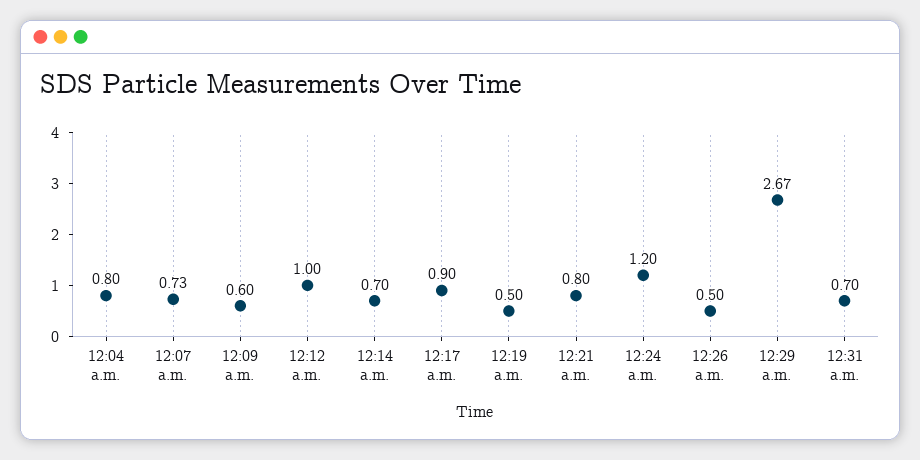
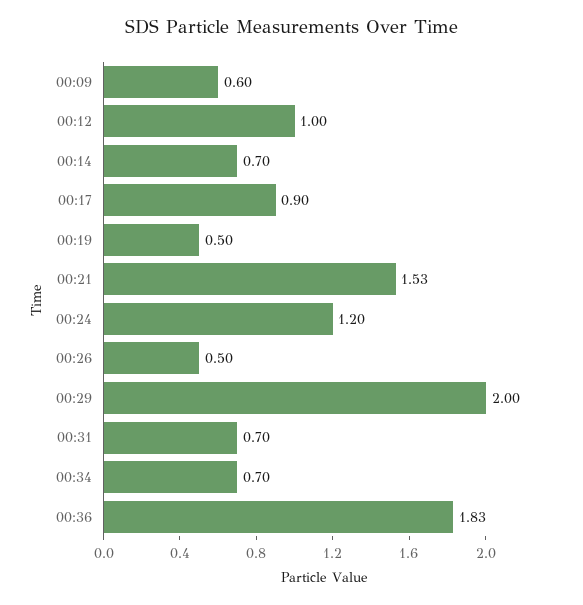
12:04 a.m.: 0.8 -> none
12:07 a.m.: 0.73 -> none
12:21 a.m.: 0.8 -> 1.53
12:29 a.m.: 2.67 -> 2
00:34: none -> 0.7
00:36: none -> 1.83

